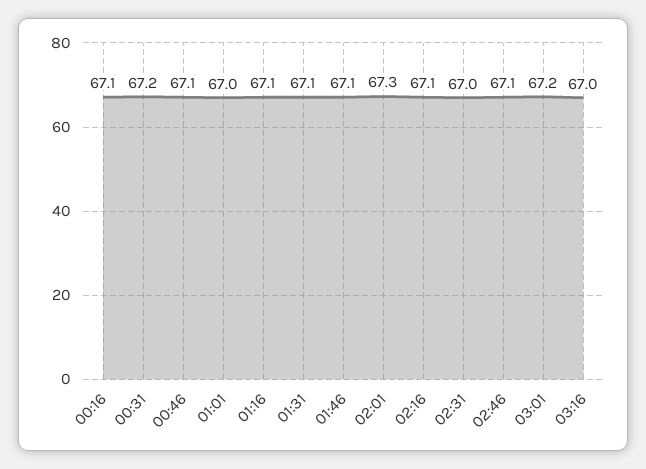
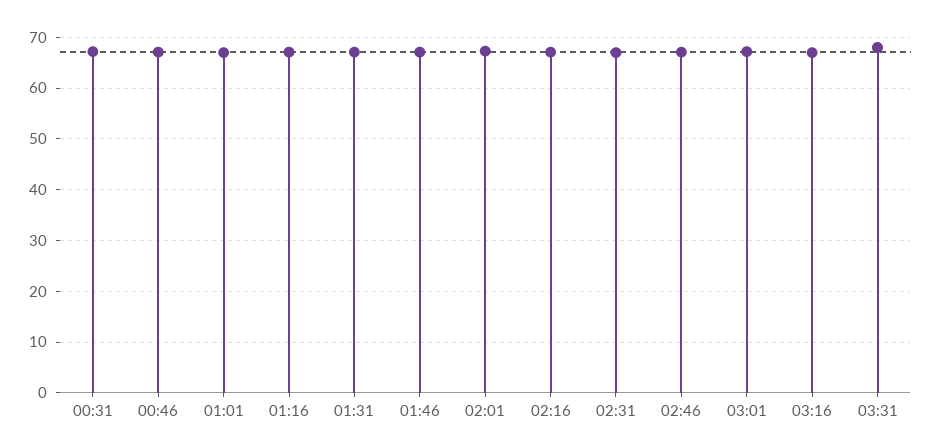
00:16: 67.1 -> none
03:31: none -> 68

